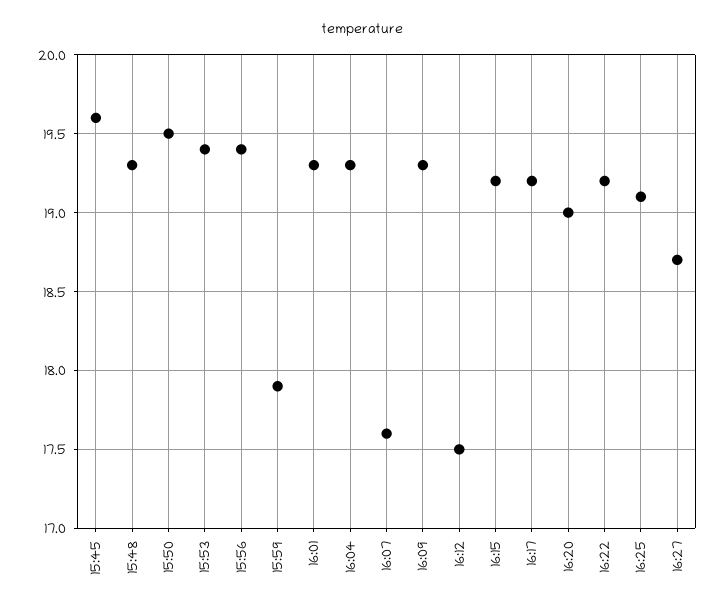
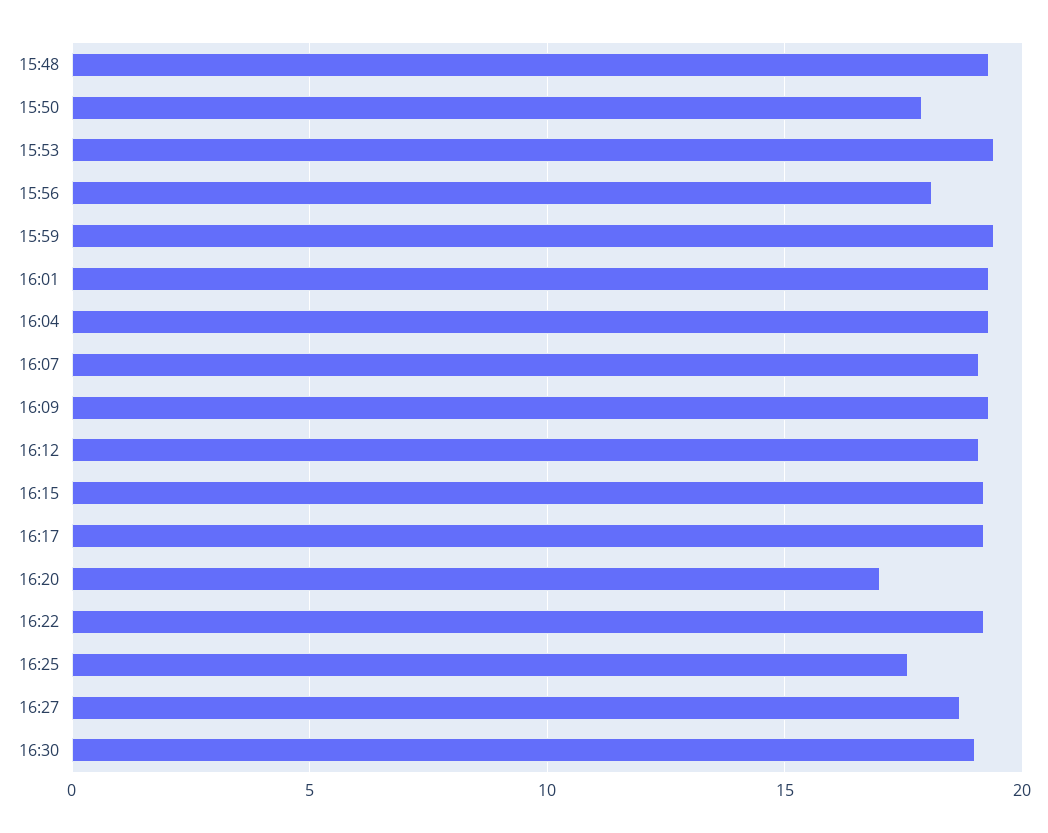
15:45: 19.6 -> none
15:50: 19.5 -> 18
15:56: 19.4 -> 18
15:59: 17.9 -> 19.5
16:07: 17.6 -> 19
16:12: 17.5 -> 19
16:20: 19 -> 17
16:25: 19.1 -> 17.5
16:30: none -> 19

